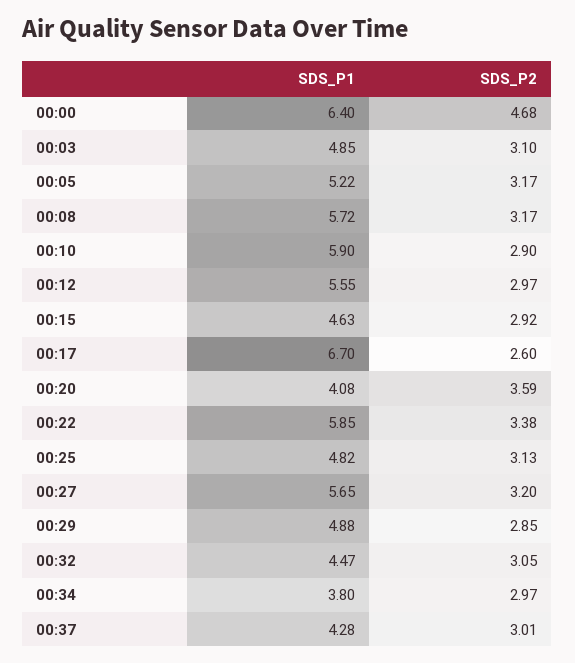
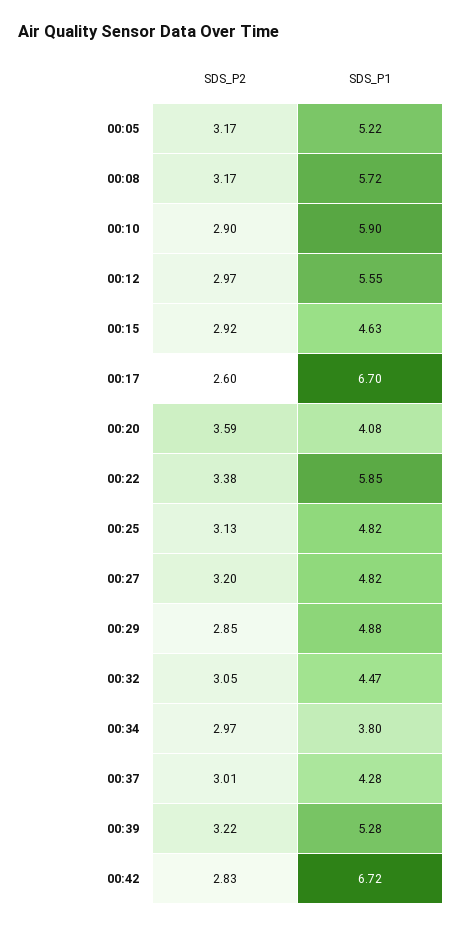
SDS_P1, 00:00: 6.4 -> none
SDS_P2, 00:00: 4.68 -> none
SDS_P1, 00:03: 4.85 -> none
SDS_P2, 00:03: 3.1 -> none
SDS_P1, 00:27: 5.65 -> 4.82
SDS_P2, 00:39: none -> 3.22
SDS_P1, 00:39: none -> 5.28
SDS_P2, 00:42: none -> 2.83
SDS_P1, 00:42: none -> 6.72

